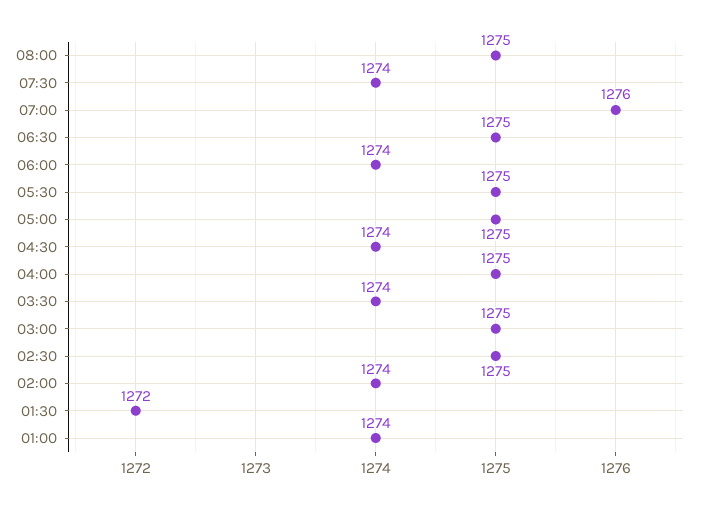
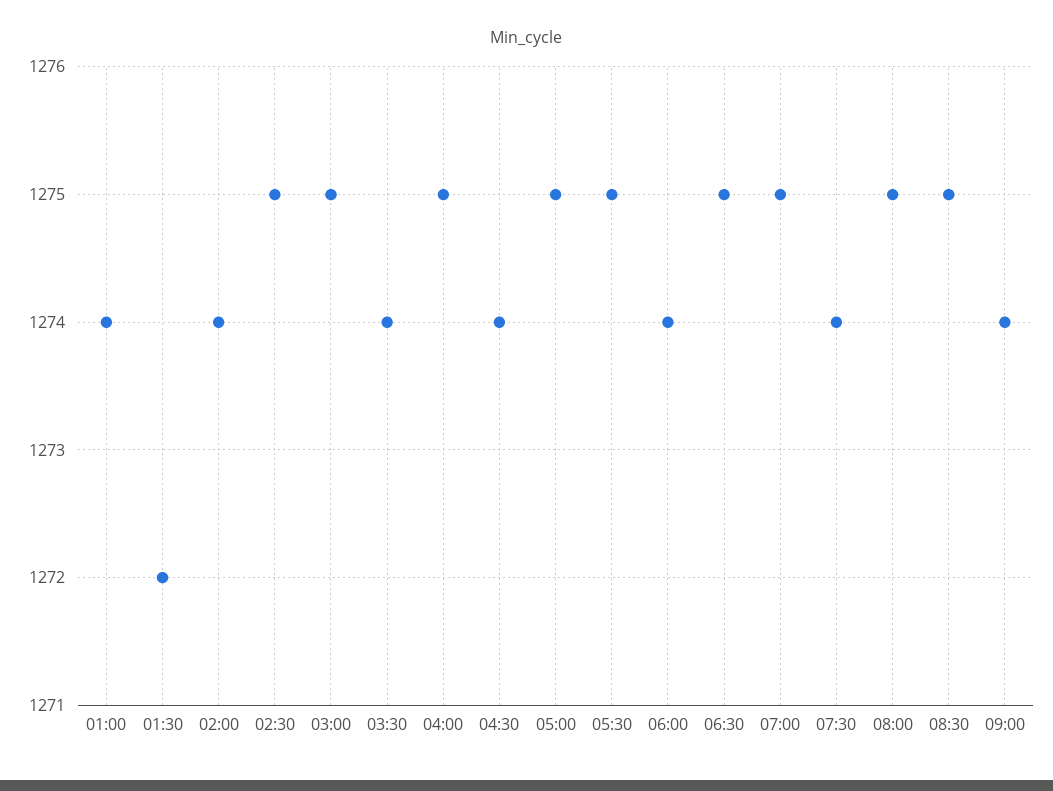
07:00: 1276 -> 1275
08:30: none -> 1275
09:00: none -> 1274

